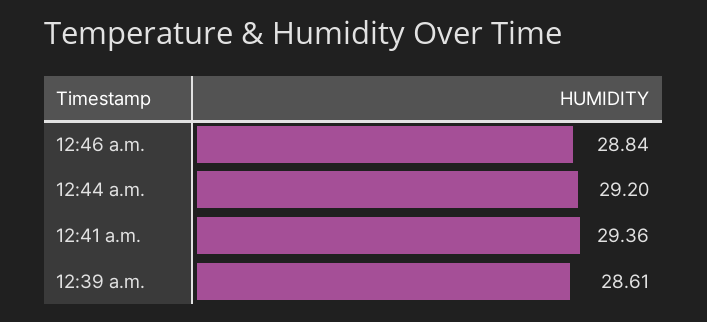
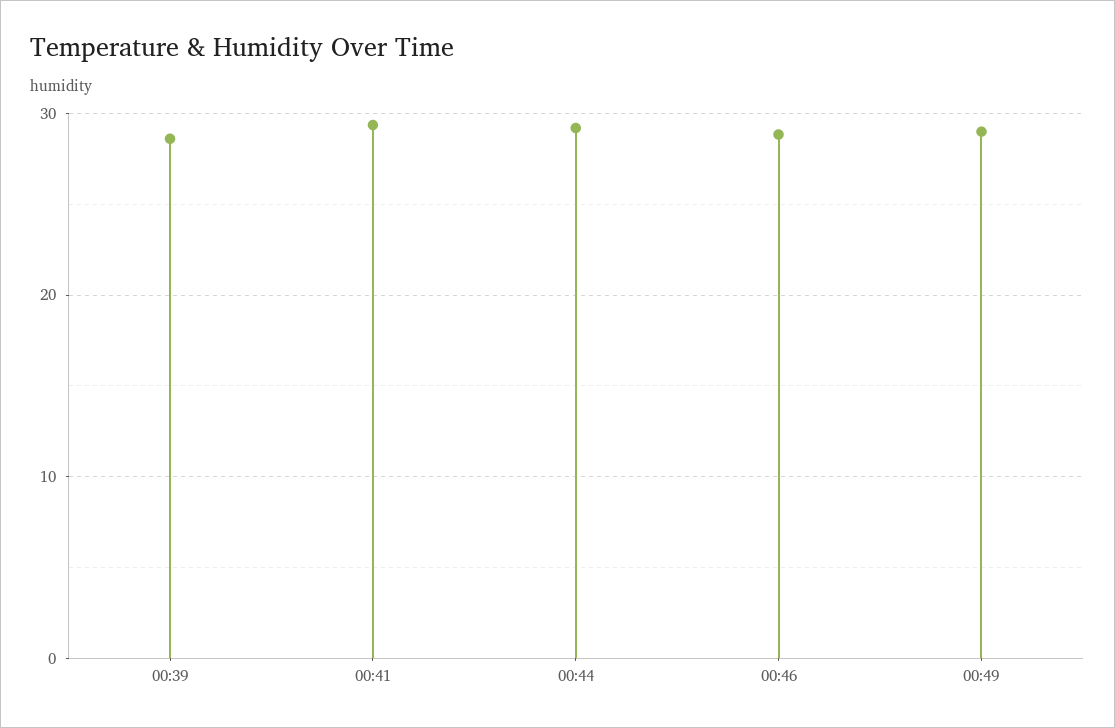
00:49: none -> 29

